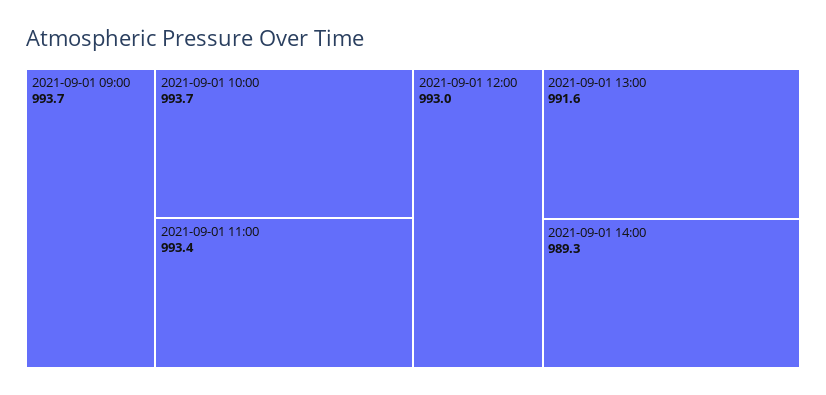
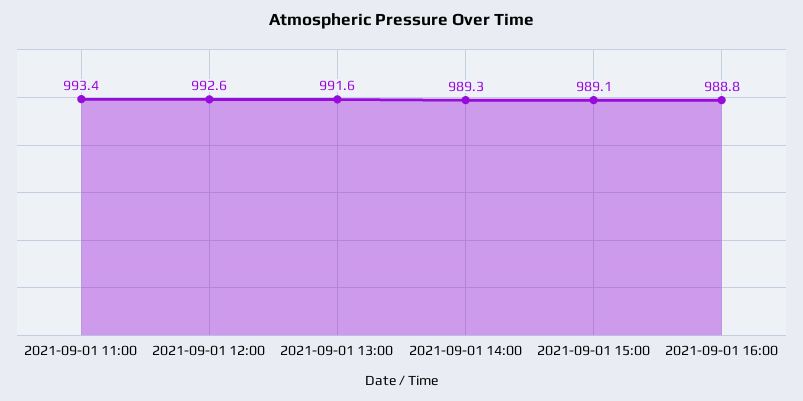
2021-09-01 09:00: 993.7 -> none
2021-09-01 10:00: 993.7 -> none
2021-09-01 12:00: 993 -> 992.6
2021-09-01 15:00: none -> 989.1
2021-09-01 16:00: none -> 988.8

